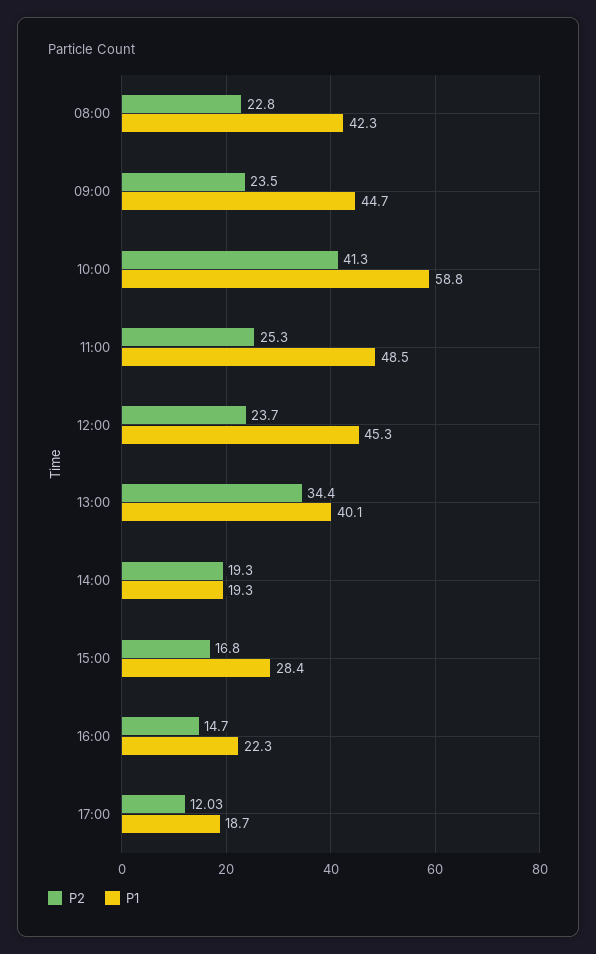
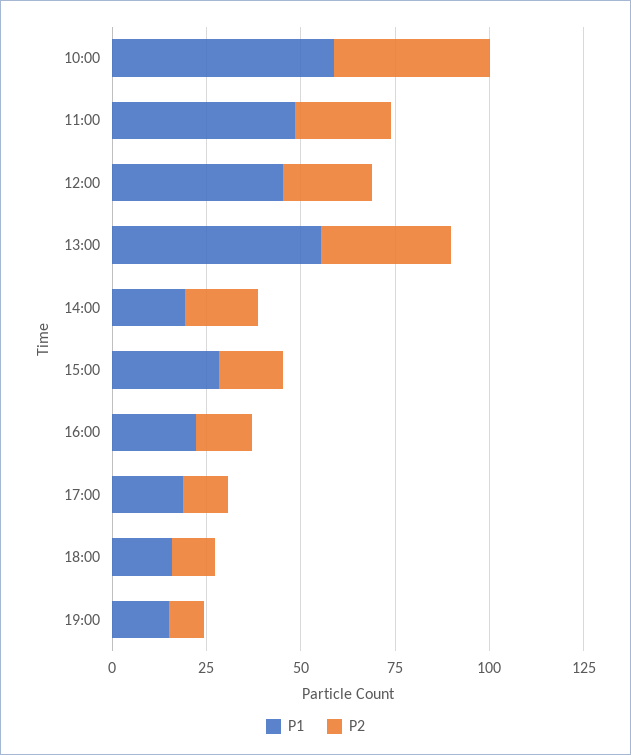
P2, 08:00: 22.8 -> none
P1, 08:00: 42.3 -> none
P2, 09:00: 23.5 -> none
P1, 09:00: 44.7 -> none
P1, 13:00: 40.1 -> 55
P1, 18:00: none -> 15
P2, 18:00: none -> 10
P1, 19:00: none -> 15
P2, 19:00: none -> 10

